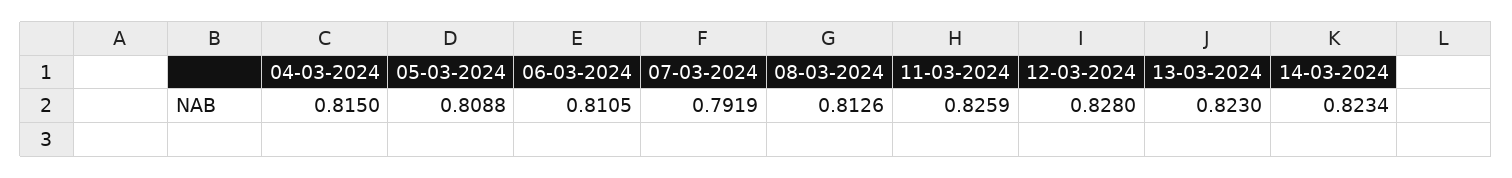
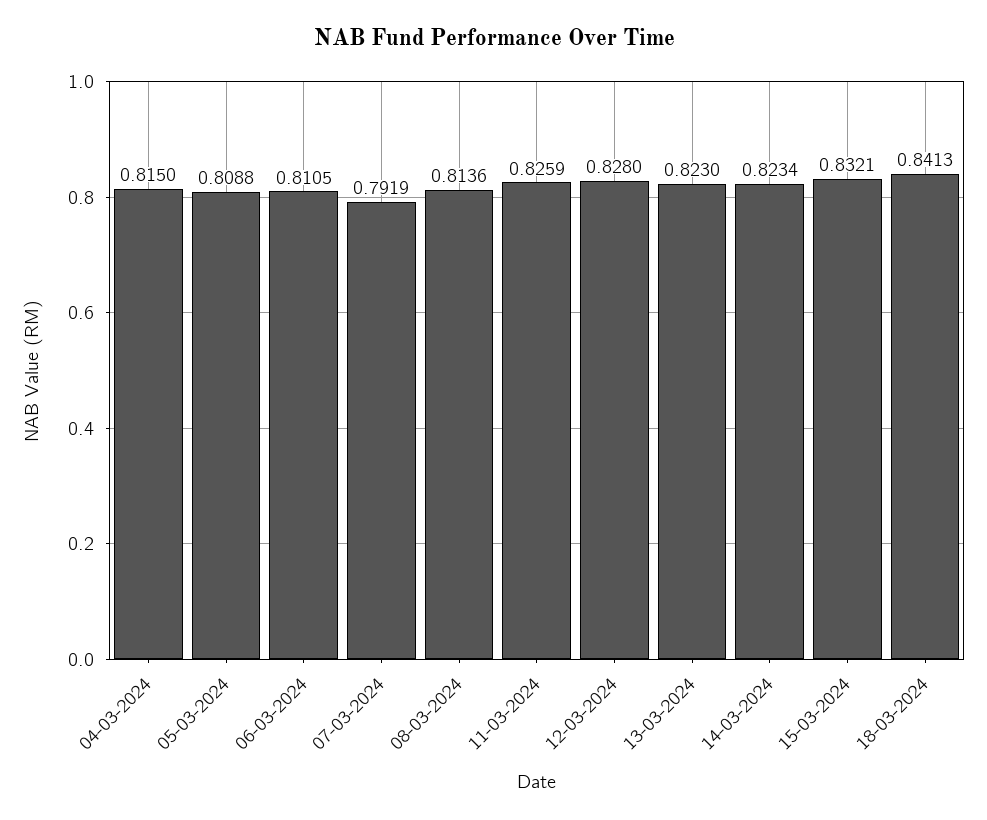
08-03-2024: 0.8126 -> 0.8136
15-03-2024: none -> 0.8321
18-03-2024: none -> 0.8413

